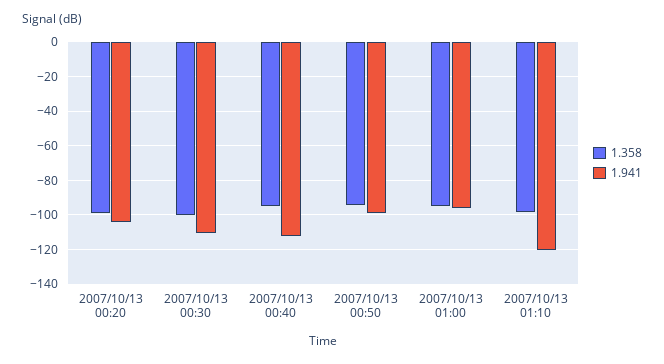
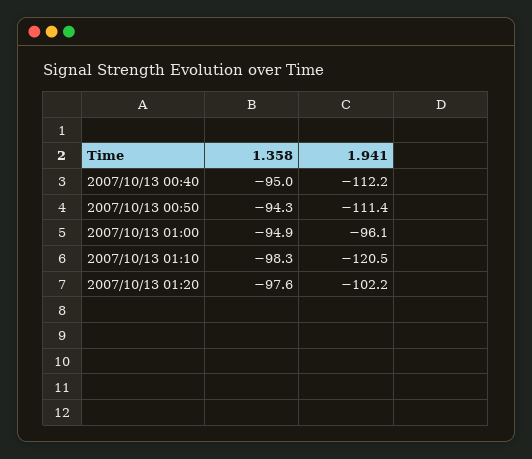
1.358, 2007/10/13 00:20: -100 -> none
1.941, 2007/10/13 00:20: -105 -> none
1.358, 2007/10/13 00:30: -100 -> none
1.941, 2007/10/13 00:30: -110 -> none
1.941, 2007/10/13 00:50: -100 -> -111.4
1.358, 2007/10/13 01:20: none -> -97.6
1.941, 2007/10/13 01:20: none -> -102.2

